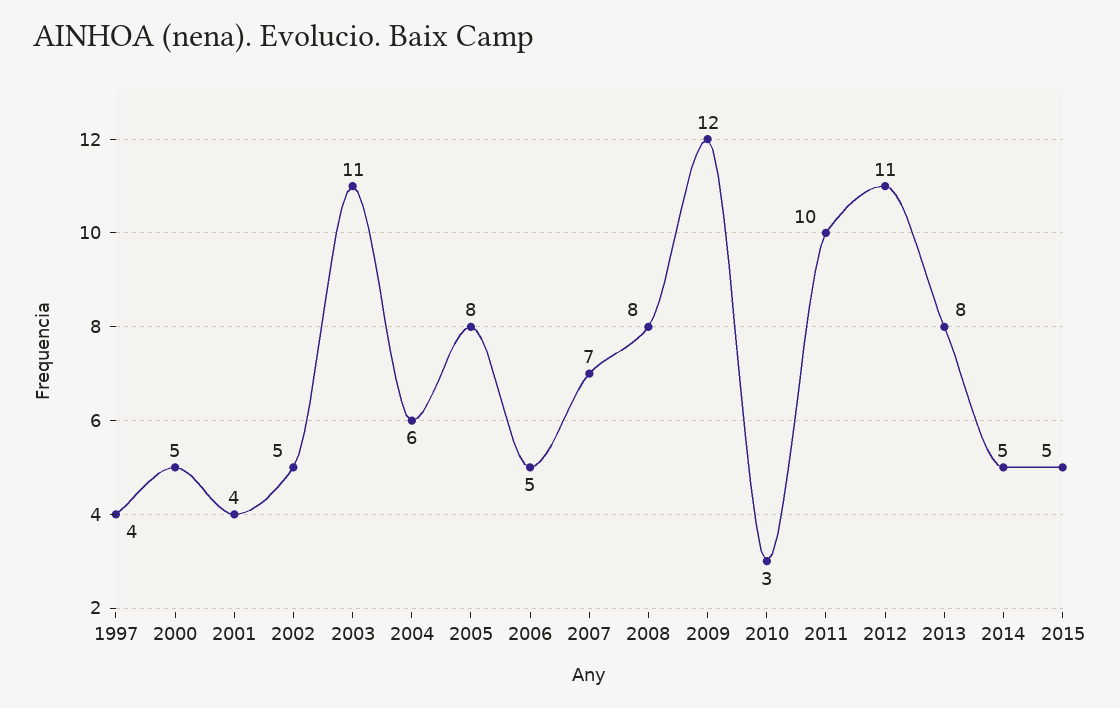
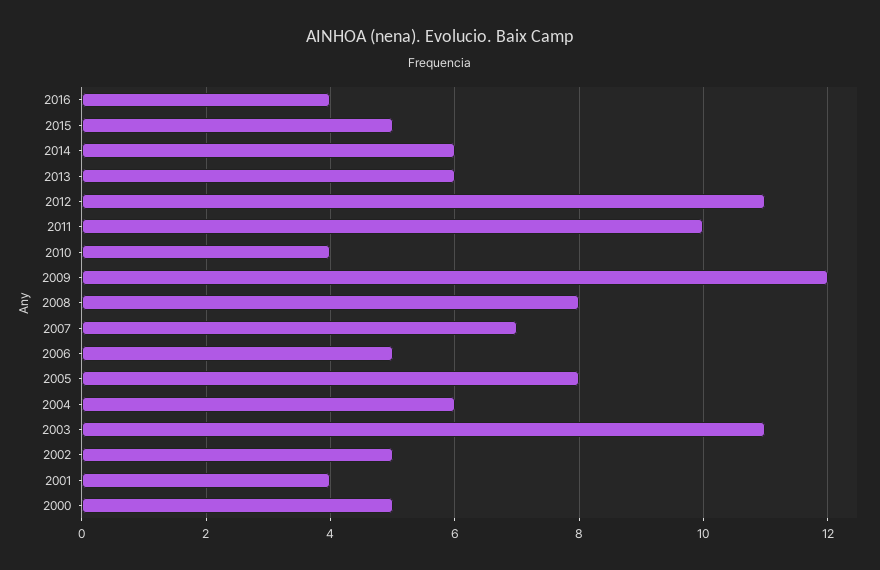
1997: 4 -> none
2010: 3 -> 4
2013: 8 -> 6
2014: 5 -> 6
2016: none -> 4

